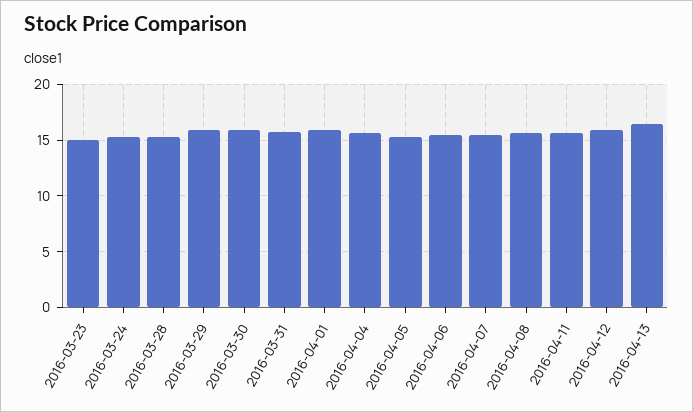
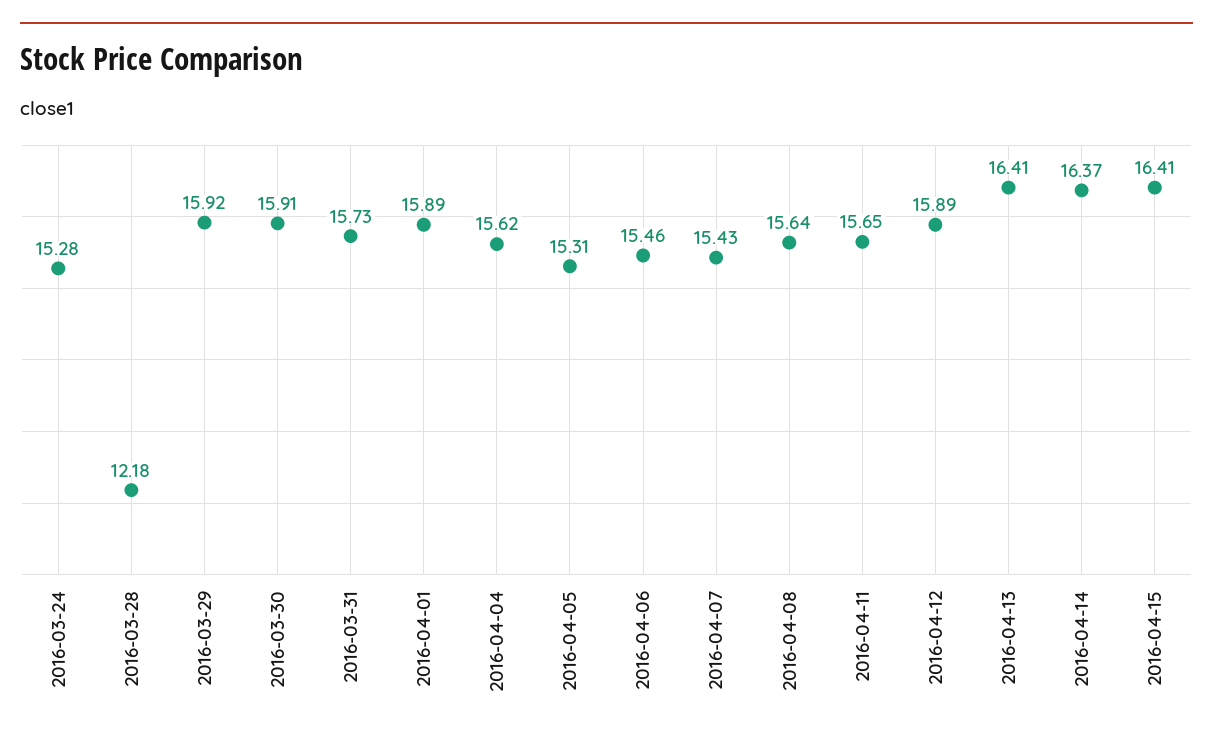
2016-03-23: 15 -> none
2016-03-28: 15 -> 12.18
2016-04-14: none -> 16.37
2016-04-15: none -> 16.41

